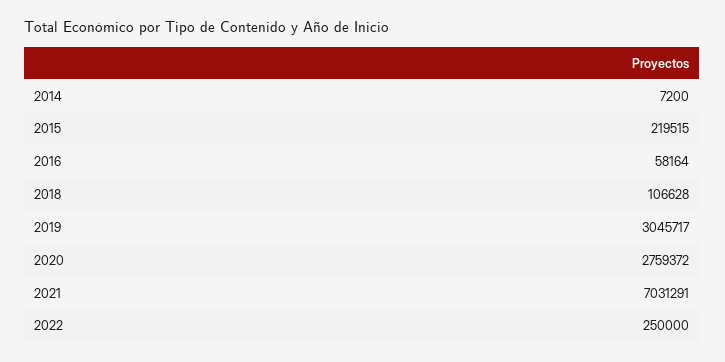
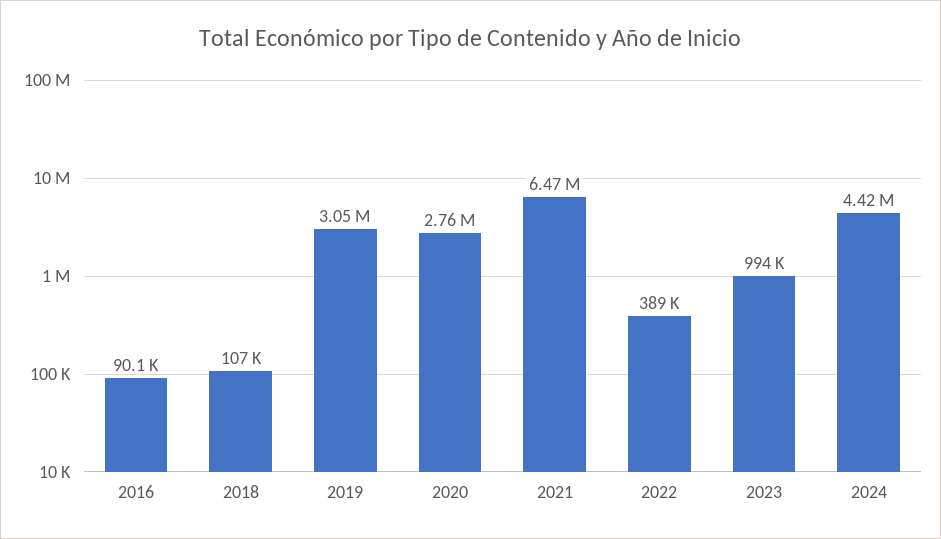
2014: 7200 -> none
2015: 219515 -> none
2016: 58164 -> 90100
2021: 7031291 -> 6470000
2022: 250000 -> 389000
2023: none -> 994000
2024: none -> 4420000

